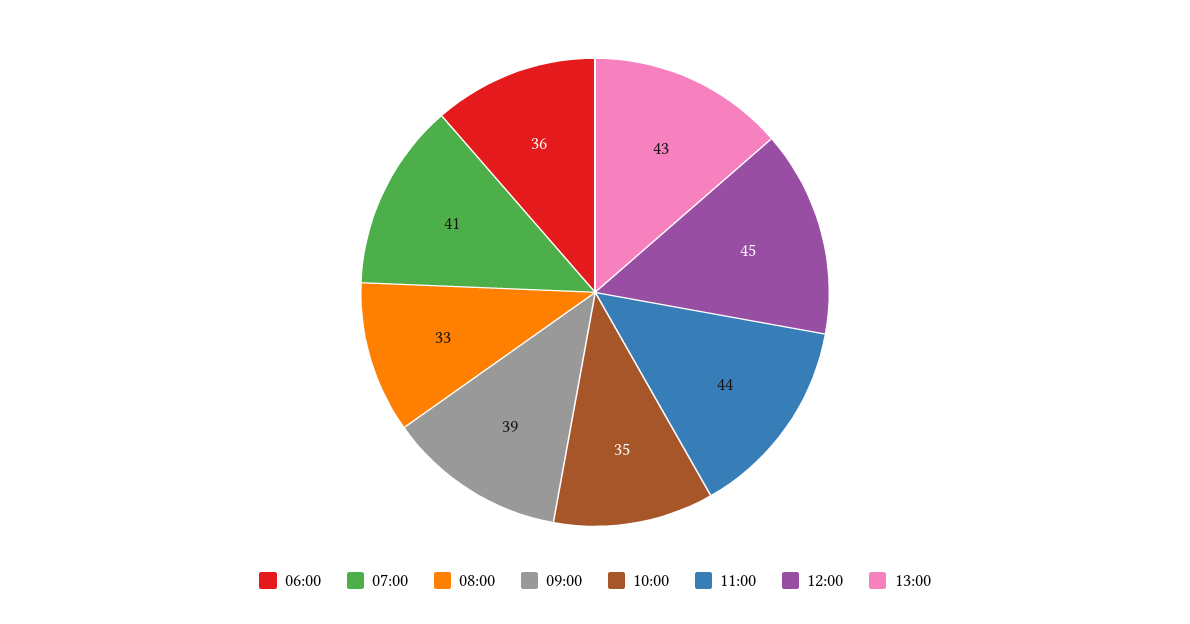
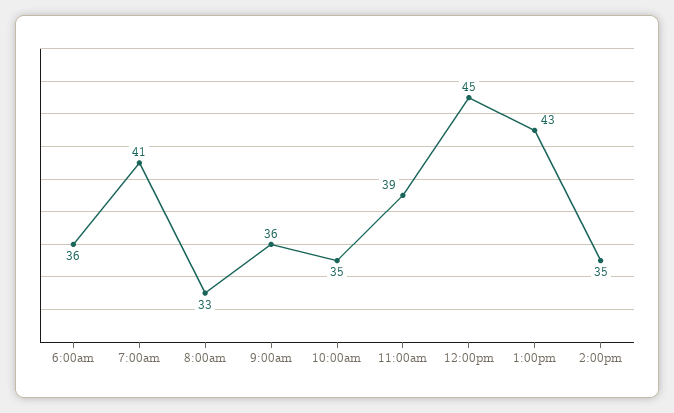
09:00: 39 -> 36
11:00: 44 -> 39
2:00pm: none -> 35

